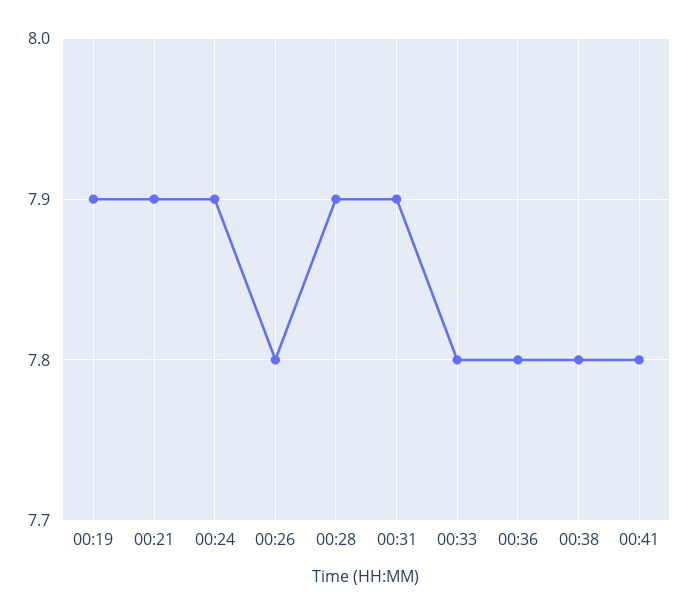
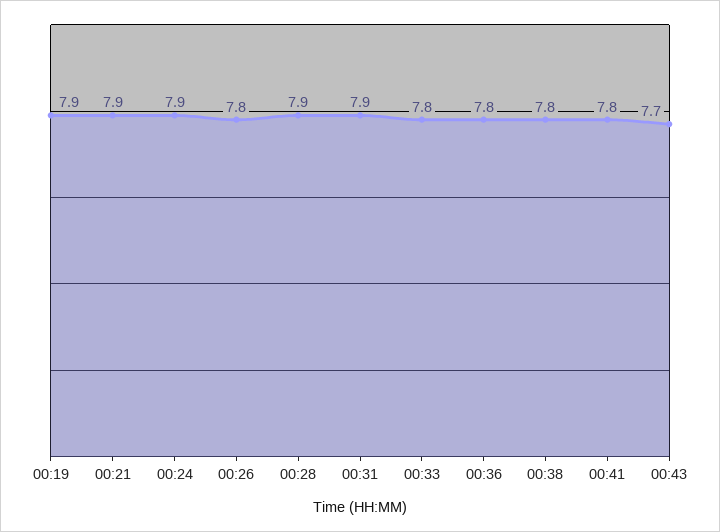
00:43: none -> 7.7

